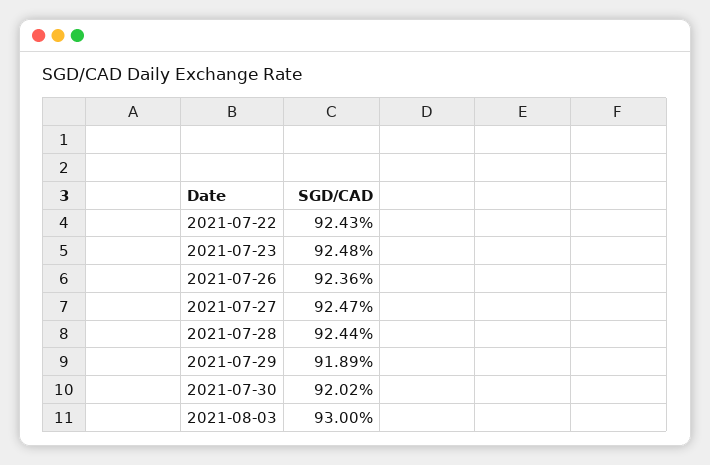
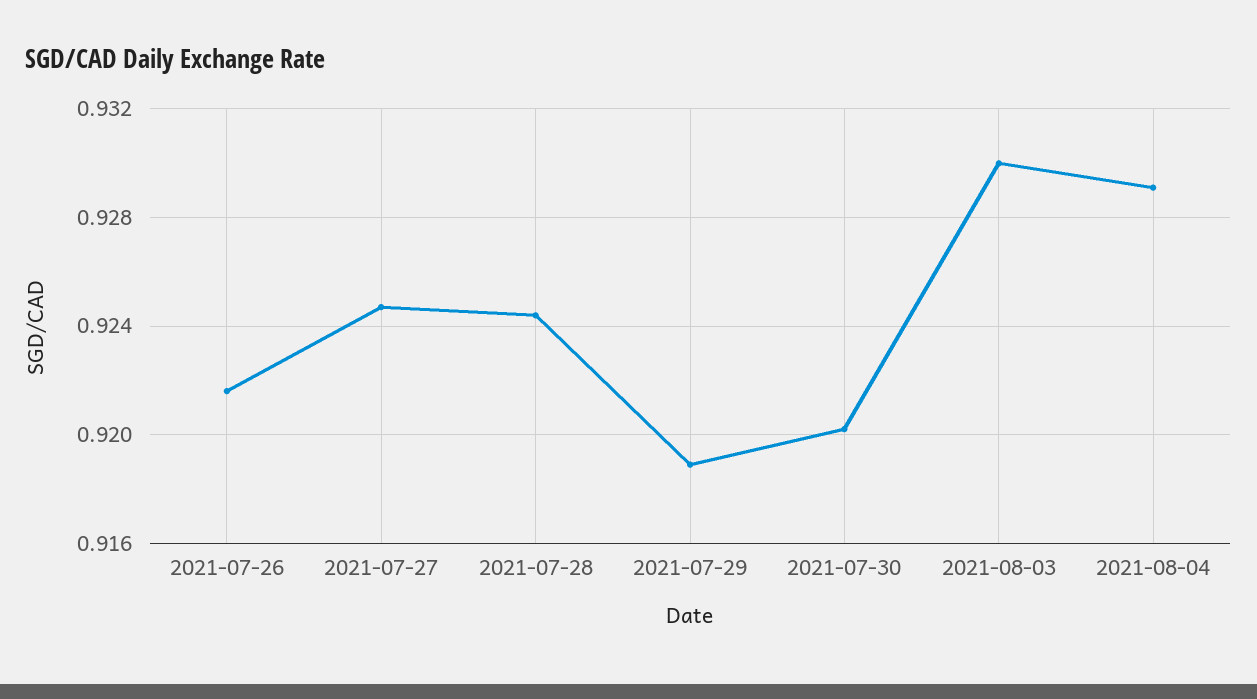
2021-07-22: 0.9243 -> none
2021-07-23: 0.9248 -> none
2021-07-26: 0.9236 -> 0.9215
2021-08-04: none -> 0.929

